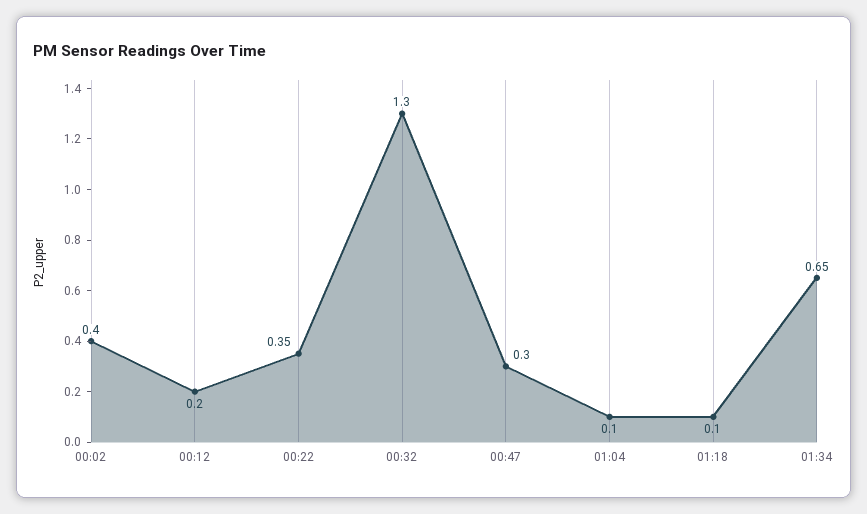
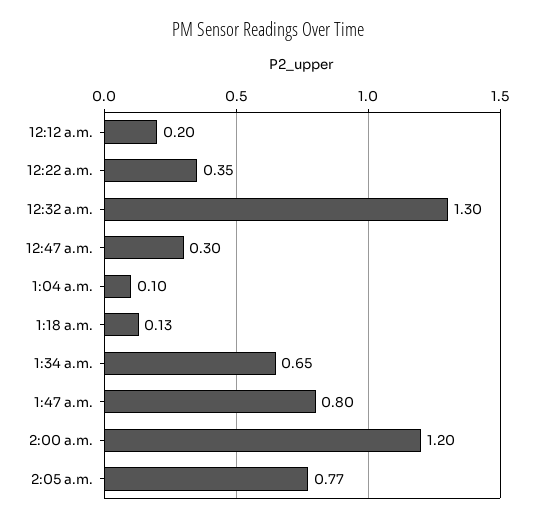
00:02: 0.4 -> none
01:18: 0.1 -> 0.13
1:47 a.m.: none -> 0.8
2:00 a.m.: none -> 1.2
2:05 a.m.: none -> 0.77

